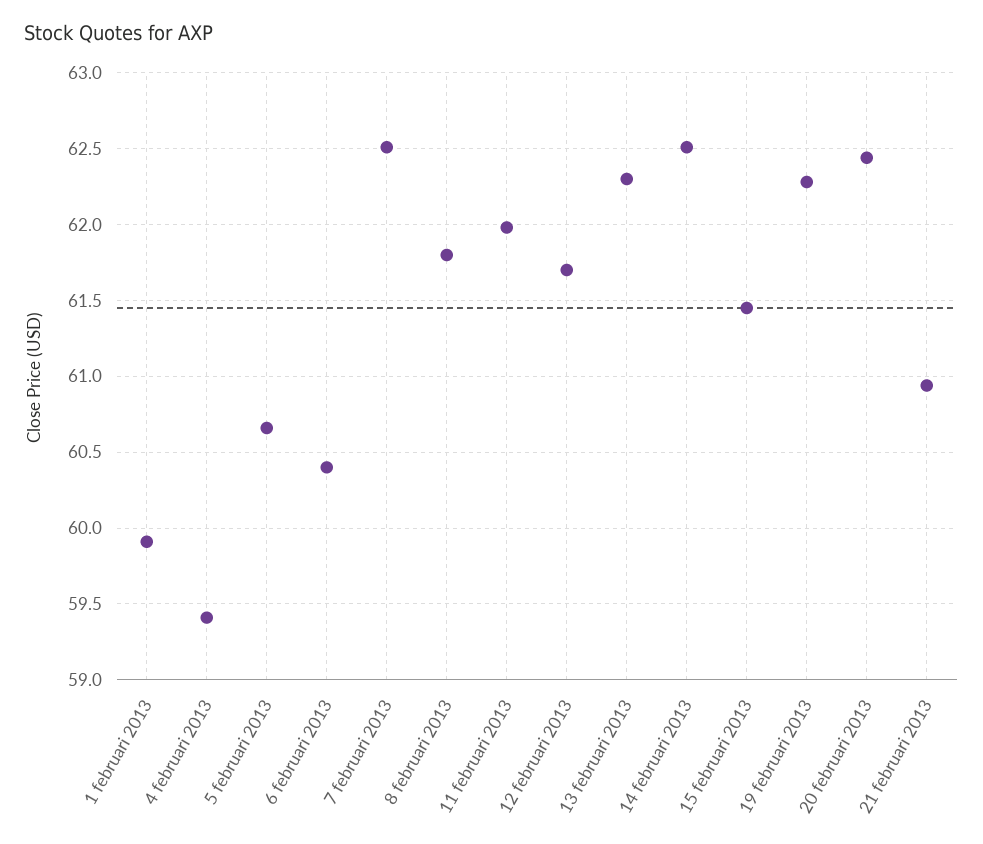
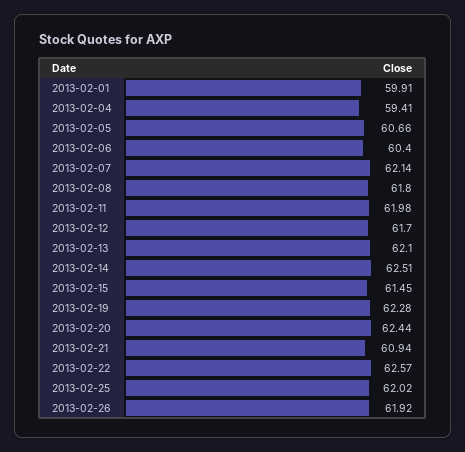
7 februari 2013: 62.5 -> 62.14
13 februari 2013: 62.3 -> 62.1
2013-02-22: none -> 62.57
2013-02-25: none -> 62.02
2013-02-26: none -> 61.92

